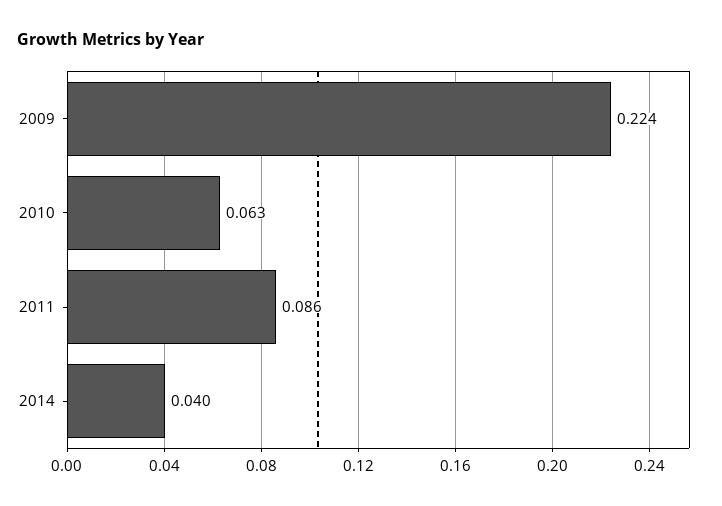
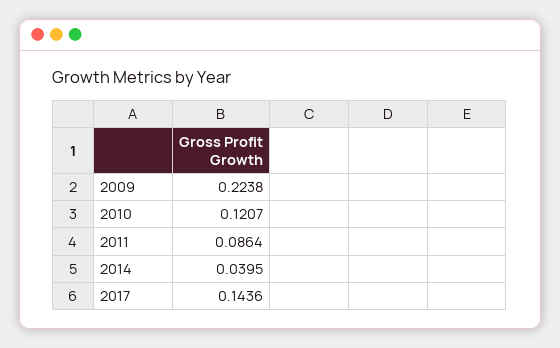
2010: 0.063 -> 0.1207
2017: none -> 0.1436

